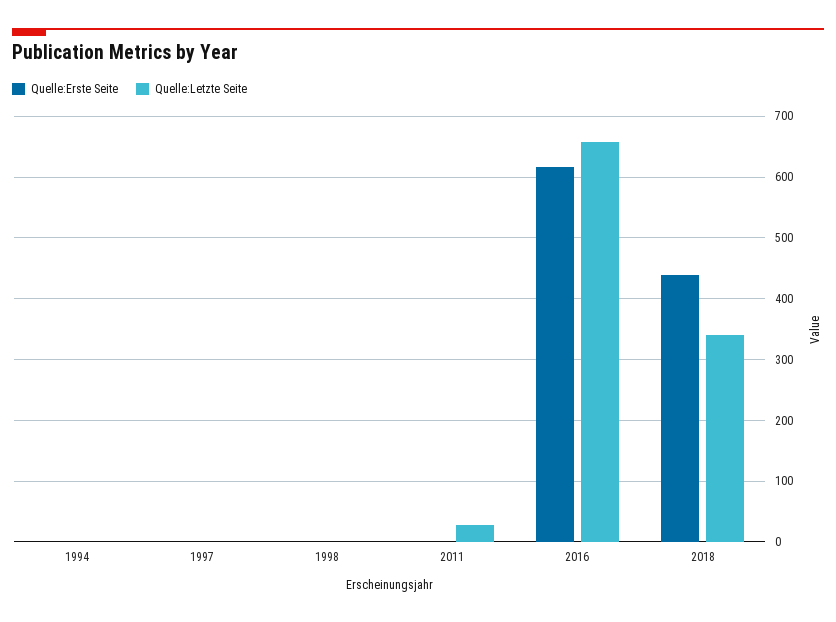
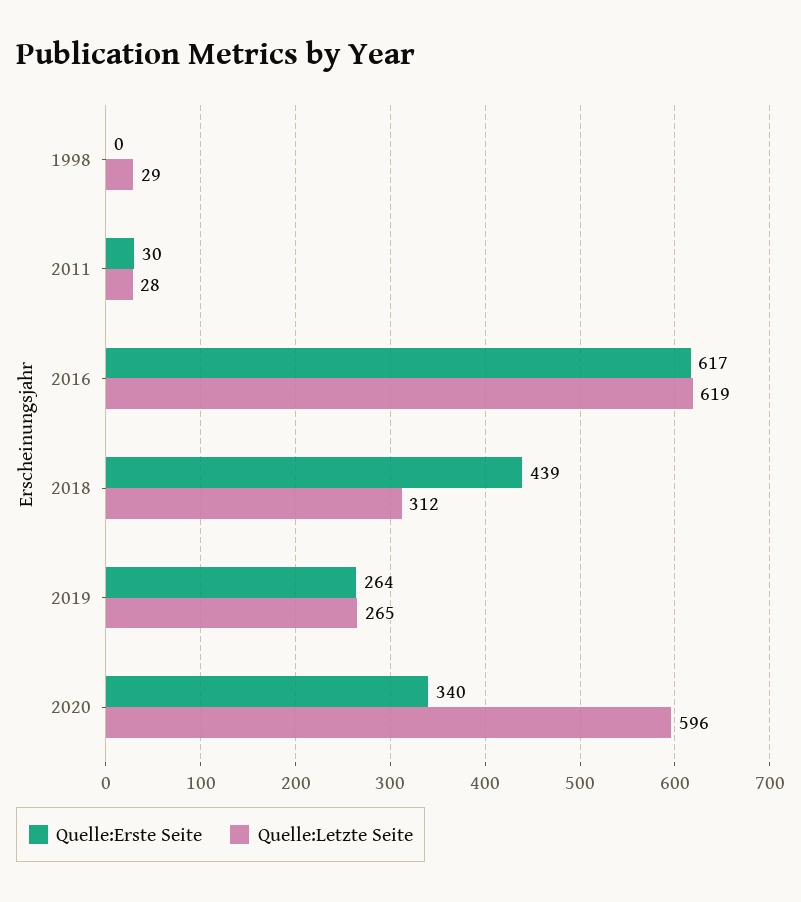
Quelle:Erste Seite, 1994: 0 -> none
Quelle:Letzte Seite, 1994: 0 -> none
Quelle:Erste Seite, 1997: 0 -> none
Quelle:Letzte Seite, 1997: 0 -> none
Quelle:Letzte Seite, 1998: 0 -> 29
Quelle:Erste Seite, 2011: 0 -> 30
Quelle:Letzte Seite, 2016: 660 -> 619
Quelle:Letzte Seite, 2018: 340 -> 312
Quelle:Erste Seite, 2019: none -> 264
Quelle:Letzte Seite, 2019: none -> 265
Quelle:Erste Seite, 2020: none -> 340
Quelle:Letzte Seite, 2020: none -> 596

